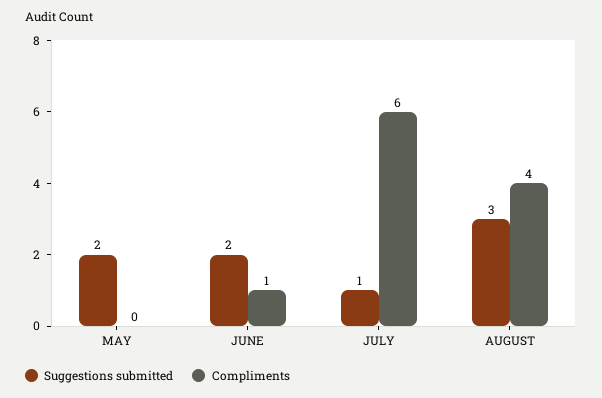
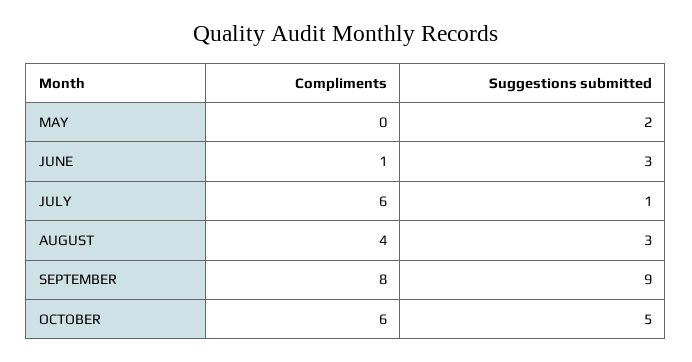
Suggestions submitted, JUNE: 2 -> 3
Compliments, SEPTEMBER: none -> 8
Suggestions submitted, SEPTEMBER: none -> 9
Compliments, OCTOBER: none -> 6
Suggestions submitted, OCTOBER: none -> 5

